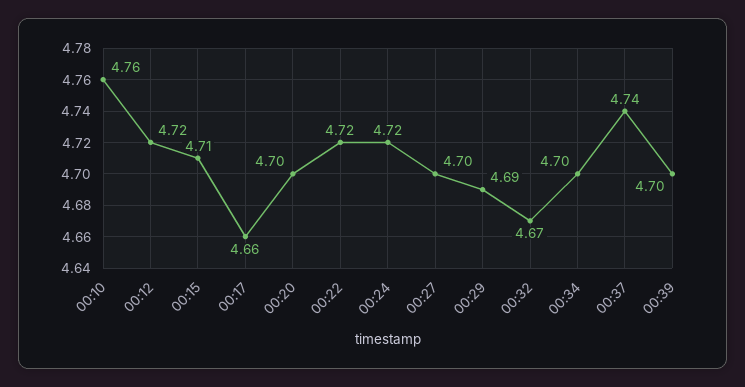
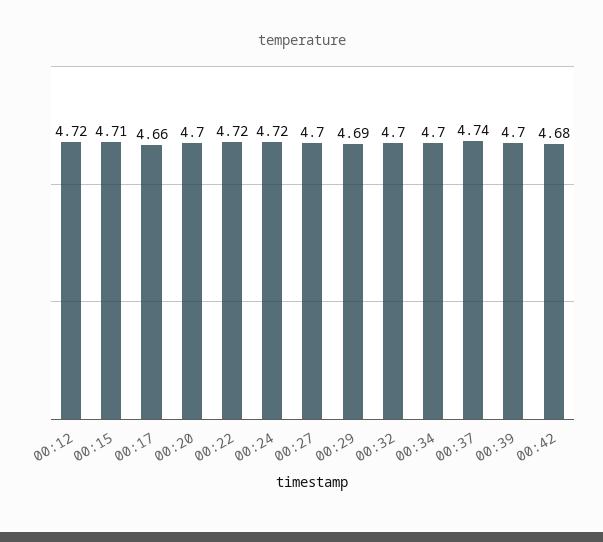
00:10: 4.76 -> none
00:32: 4.67 -> 4.7
00:42: none -> 4.68

